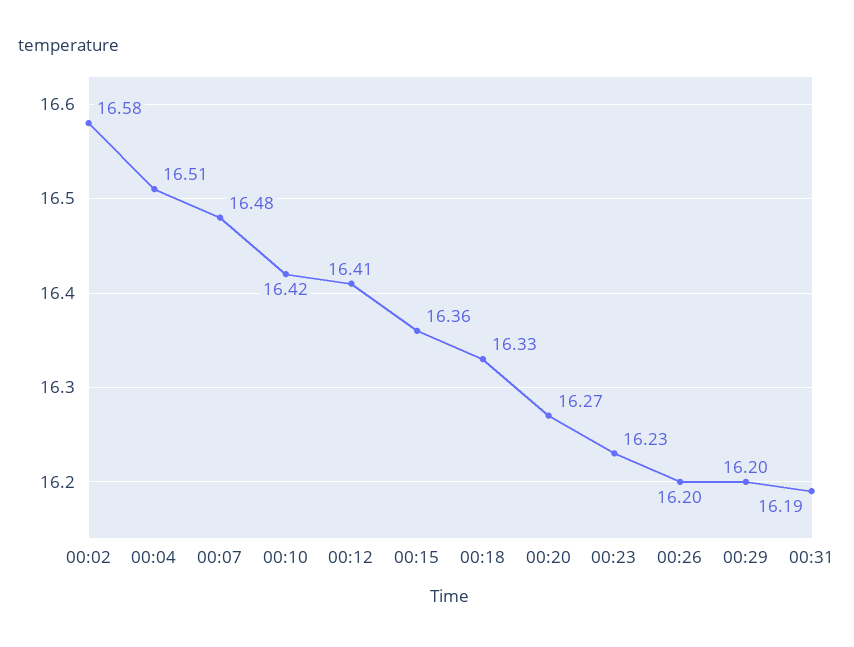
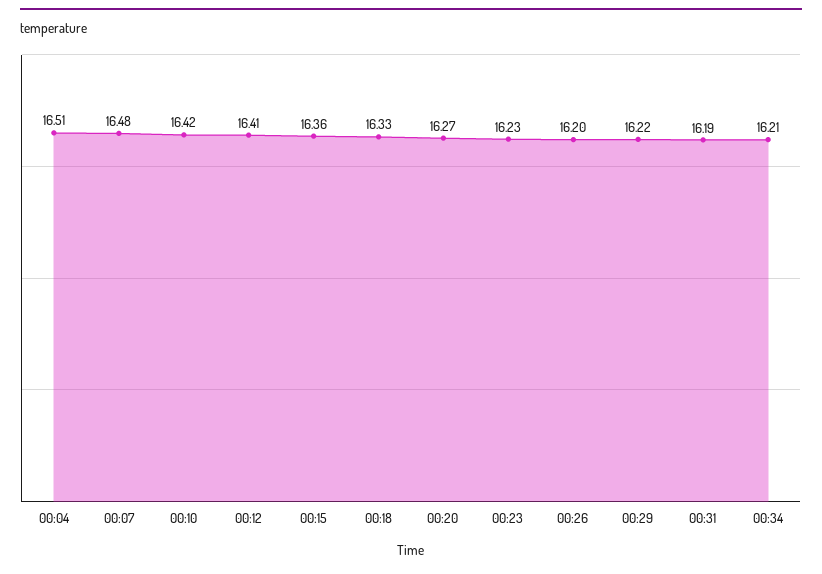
00:02: 16.58 -> none
00:29: 16.2 -> 16.22
00:34: none -> 16.21

